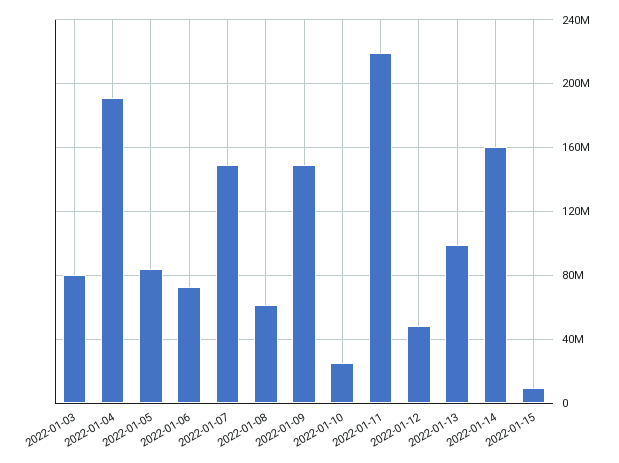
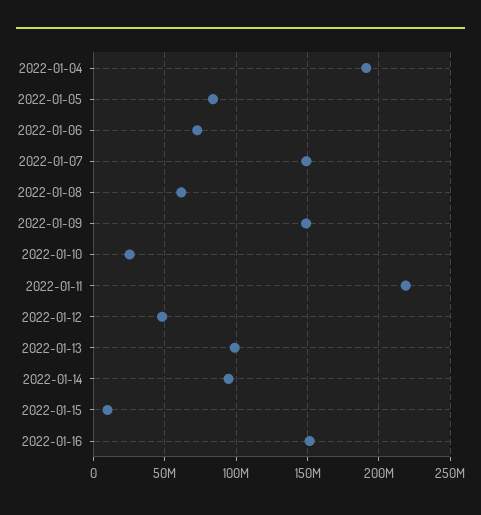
2022-01-03: 80000000 -> none
2022-01-14: 160000000 -> 95000000
2022-01-16: none -> 150000000

